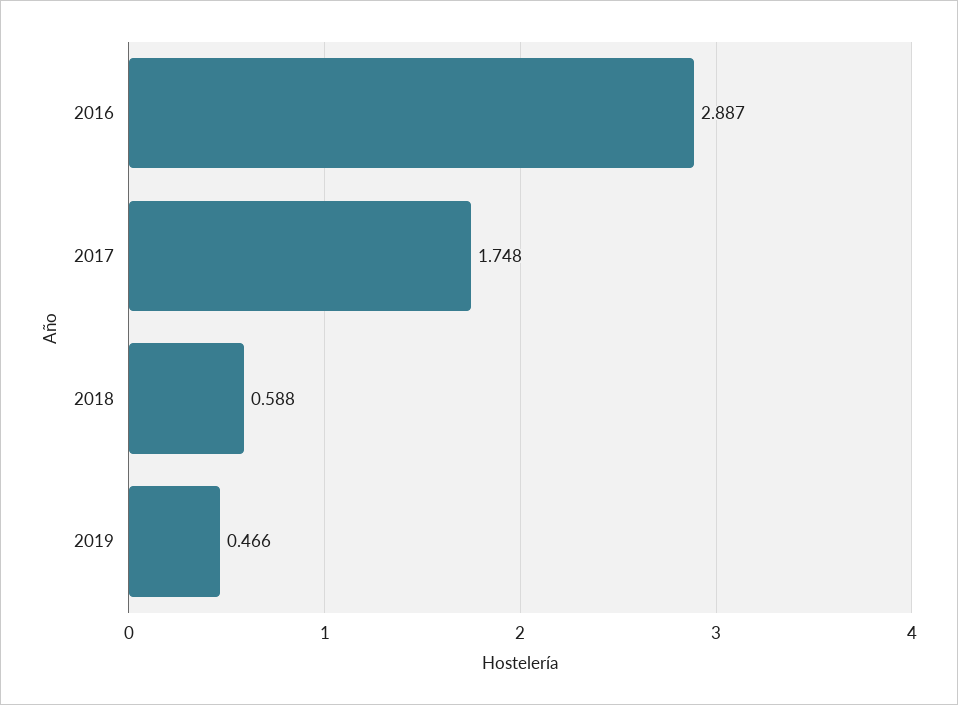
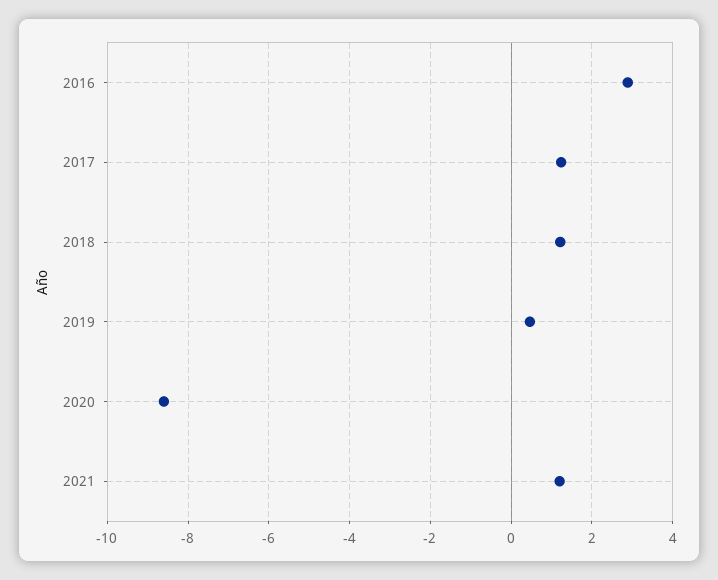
2017: 1.748 -> 1.2
2018: 0.588 -> 1.2
2020: none -> -8.6
2021: none -> 1.2

